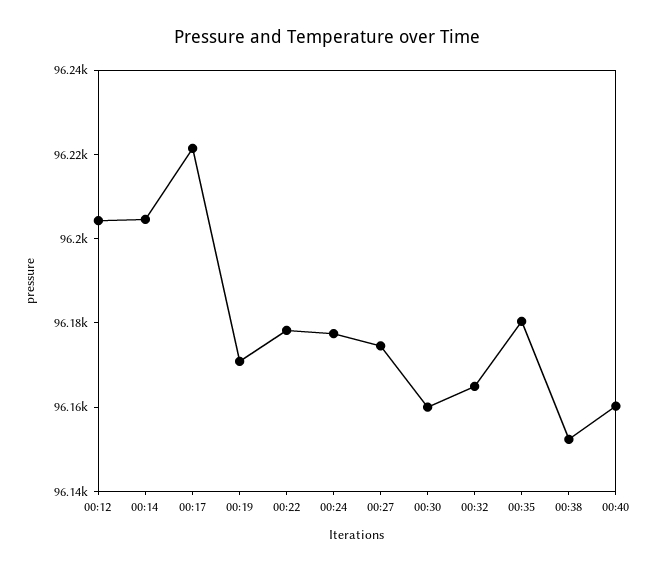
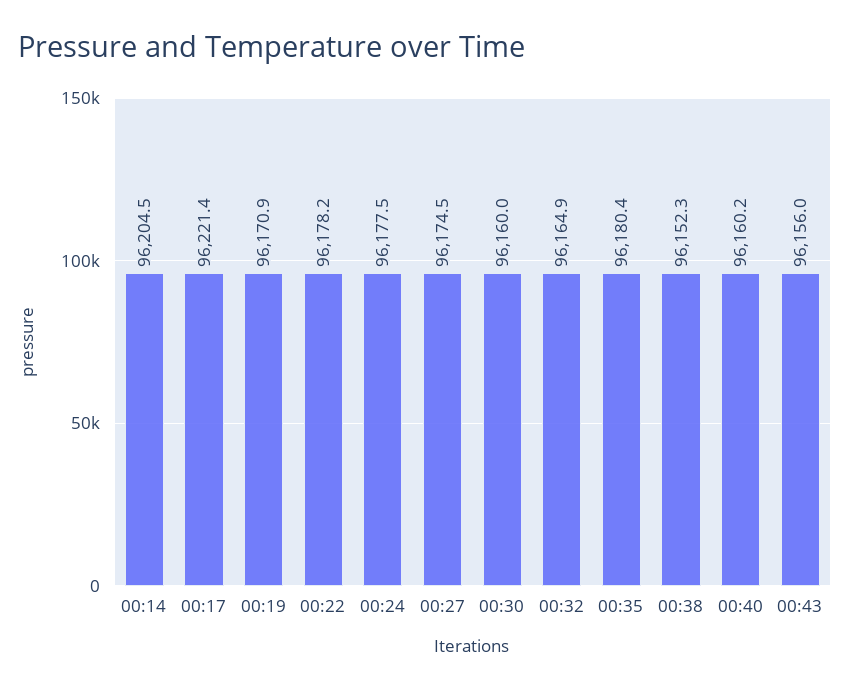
00:12: 96205 -> none
00:43: none -> 96156

